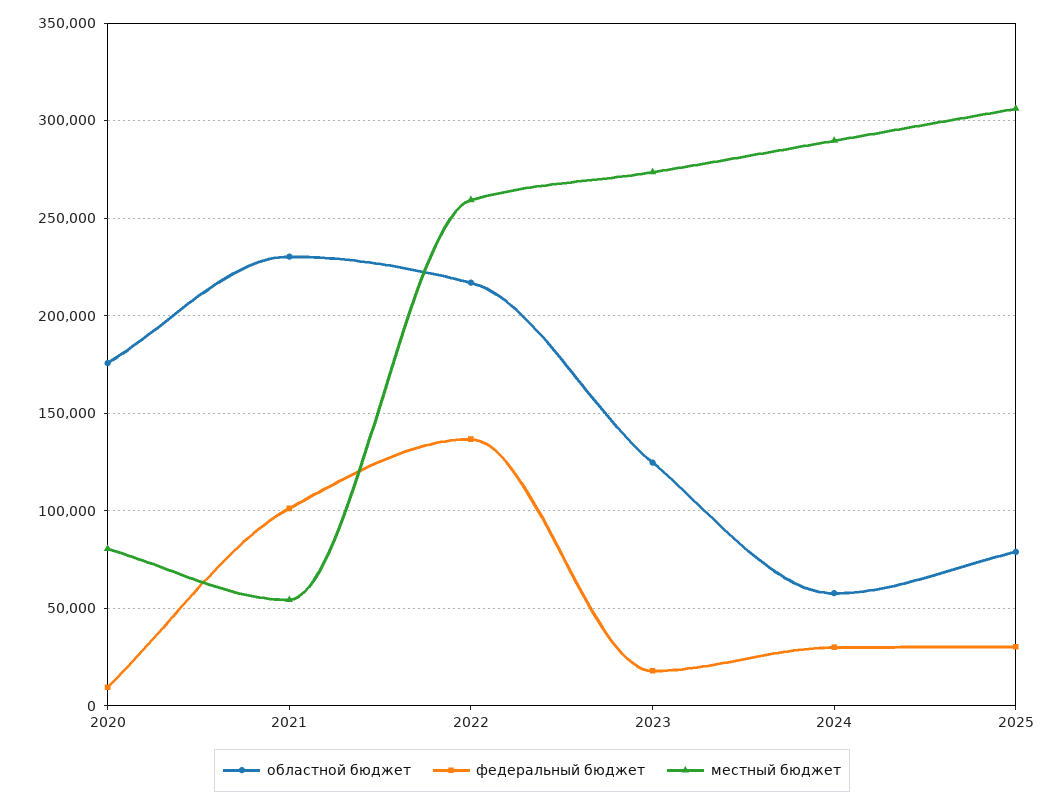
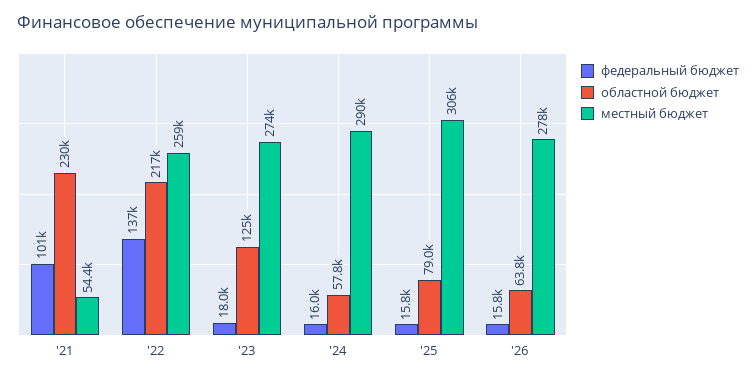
областной бюджет, 2020: 175000 -> none
федеральный бюджет, 2020: 10000 -> none
местный бюджет, 2020: 80000 -> none
федеральный бюджет, 2024: 30000 -> 16000
федеральный бюджет, 2025: 30000 -> 15800
федеральный бюджет, '26: none -> 15800
областной бюджет, '26: none -> 63800
местный бюджет, '26: none -> 278000

